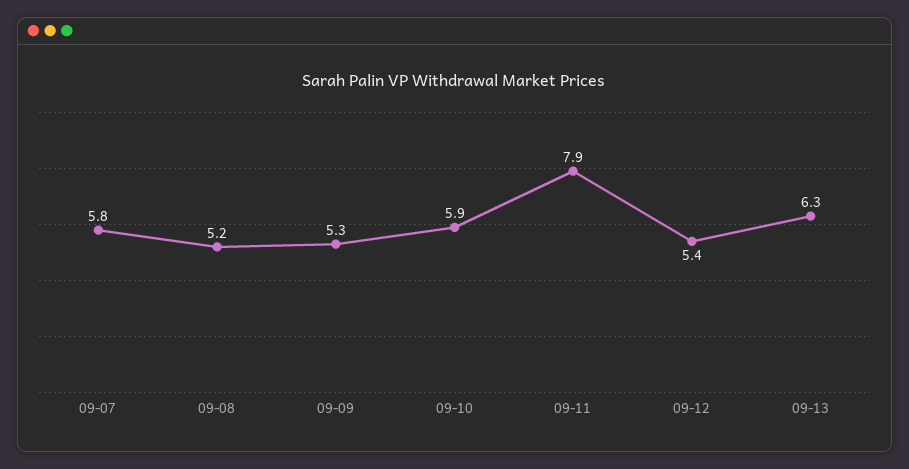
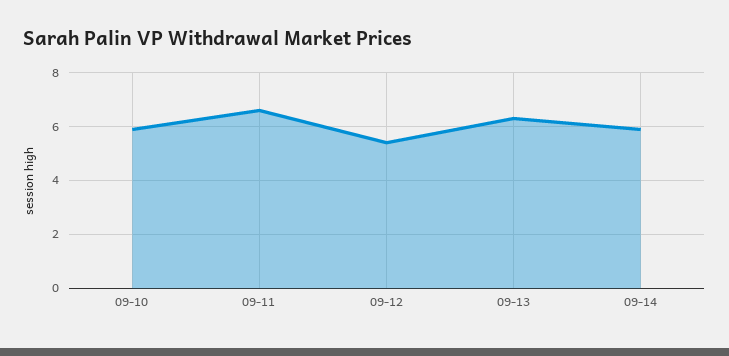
09-07: 5.8 -> none
09-08: 5.2 -> none
09-09: 5.3 -> none
09-11: 7.9 -> 6.5
09-14: none -> 6

